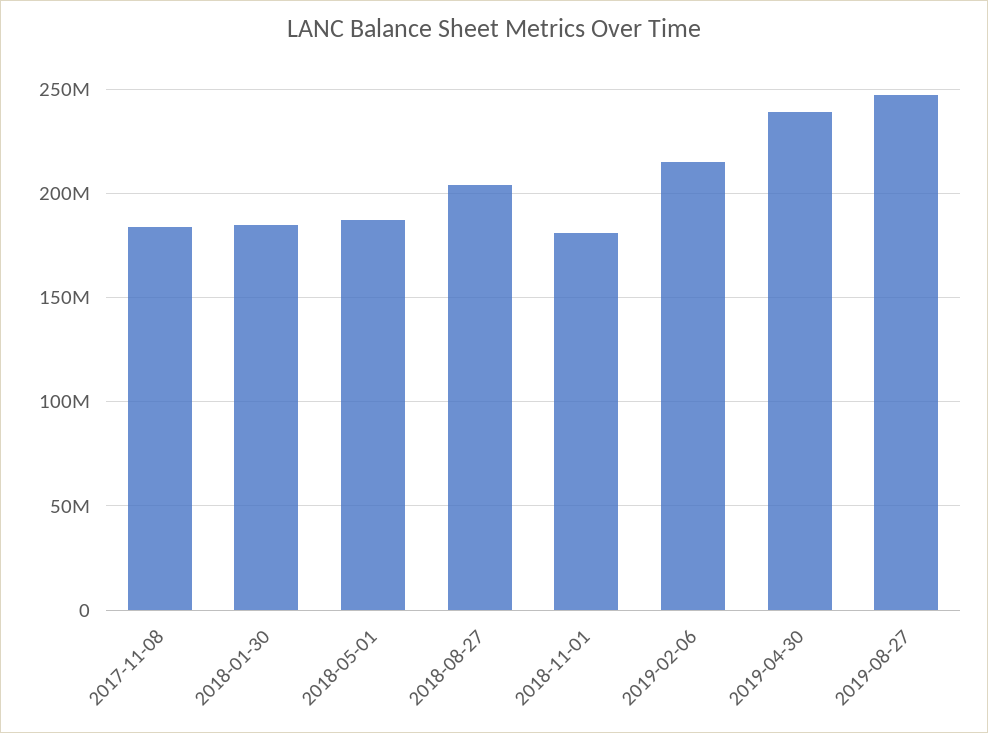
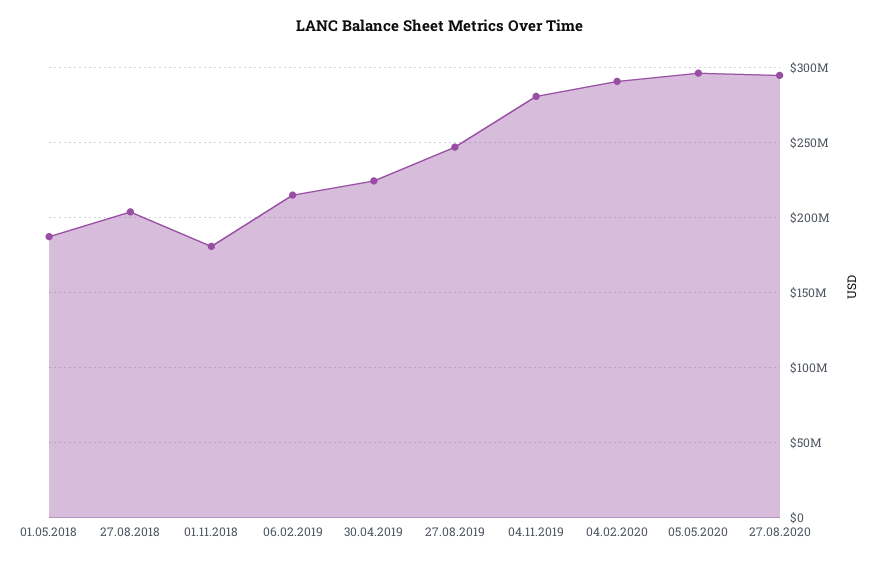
2017-11-08: 185000000 -> none
2018-01-30: 185000000 -> none
2019-04-30: 240000000 -> 225000000
04.11.2019: none -> 280000000
04.02.2020: none -> 290000000
05.05.2020: none -> 295000000
27.08.2020: none -> 295000000

